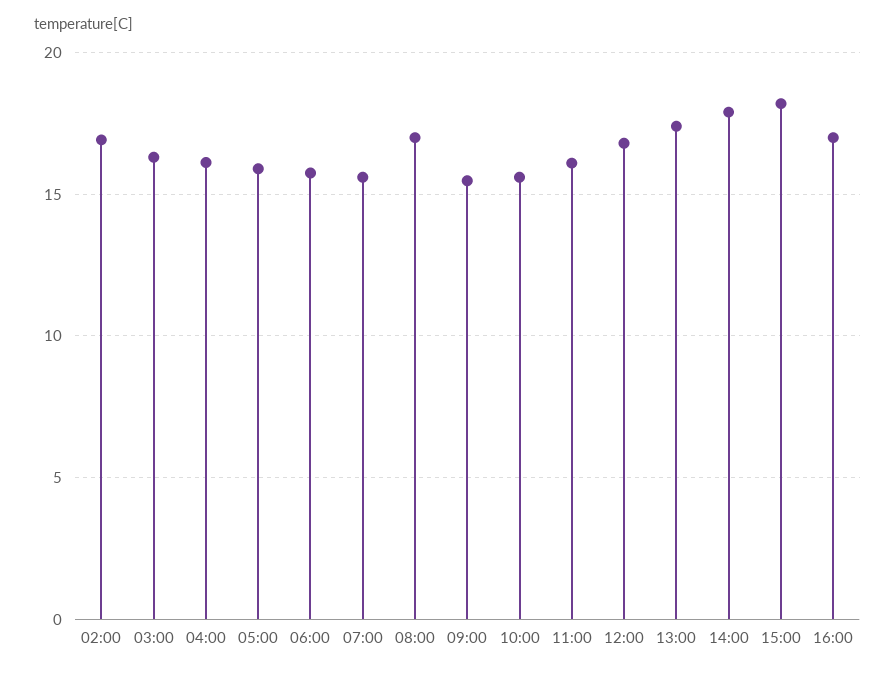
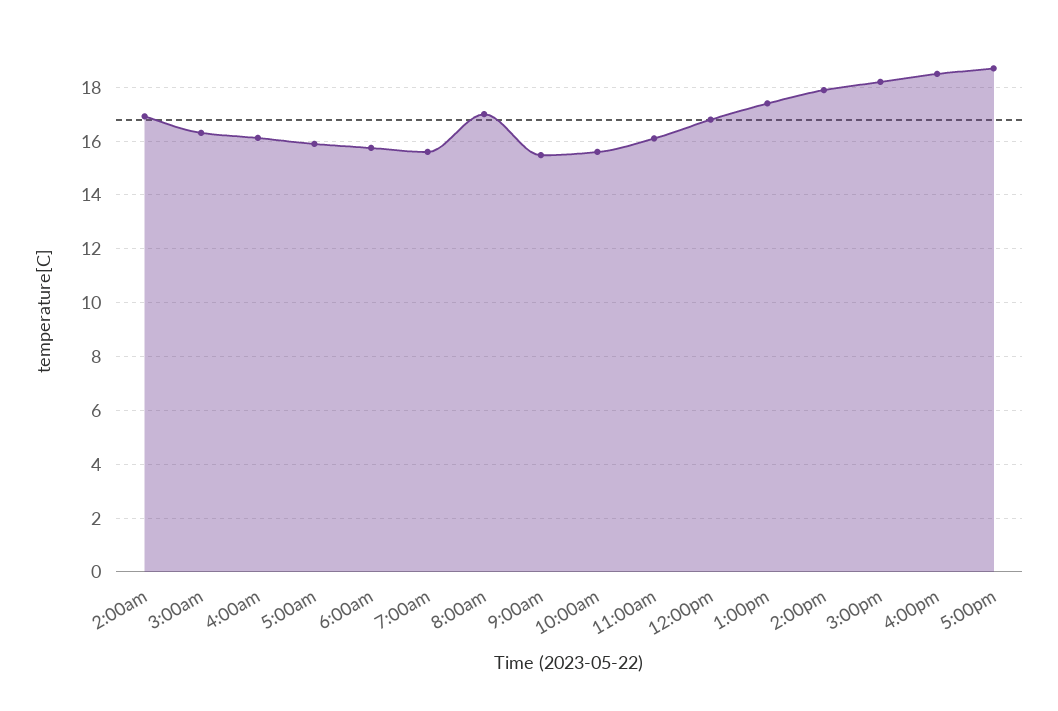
16:00: 17 -> 18.5
5:00pm: none -> 18.75

